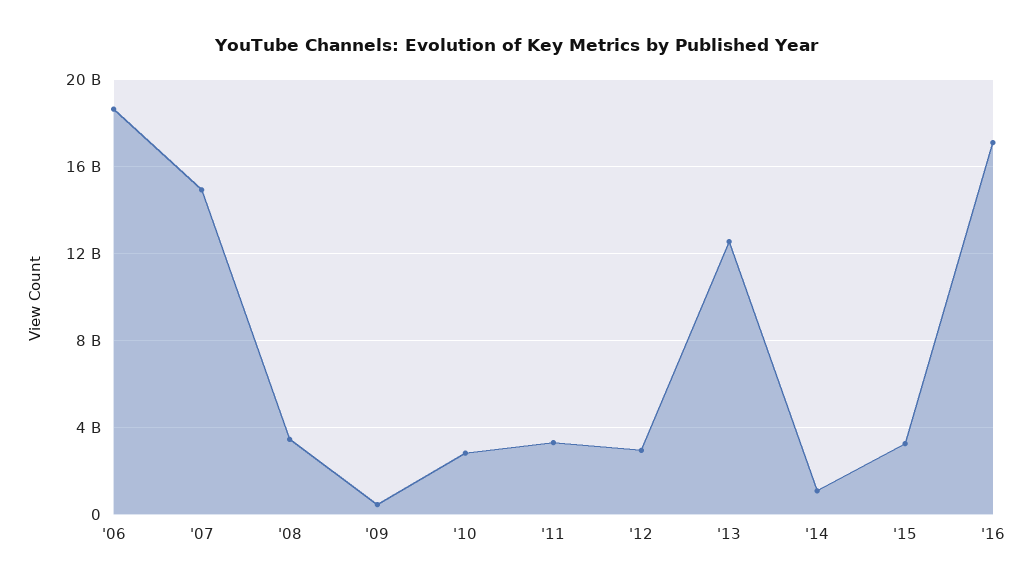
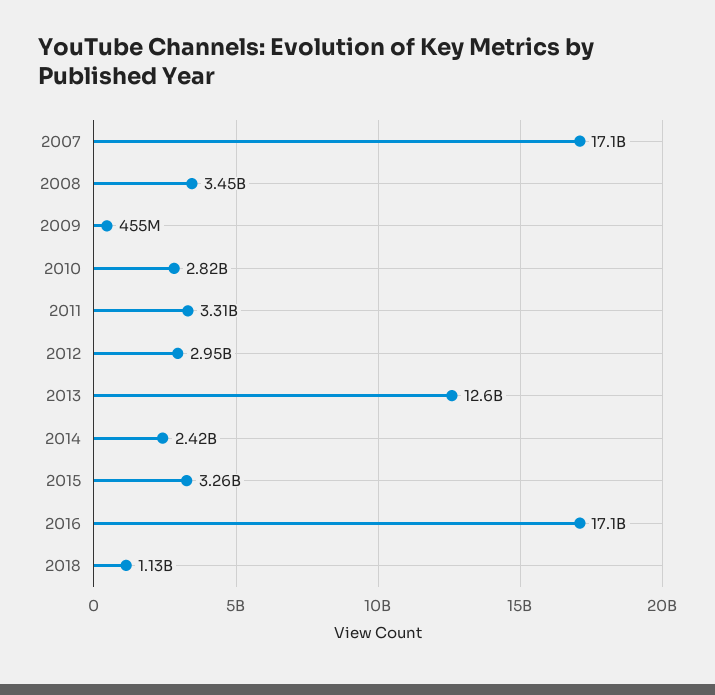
'06: 18500000000 -> none
'07: 15000000000 -> 17100000000
'14: 1000000000 -> 2420000000
2018: none -> 1130000000

